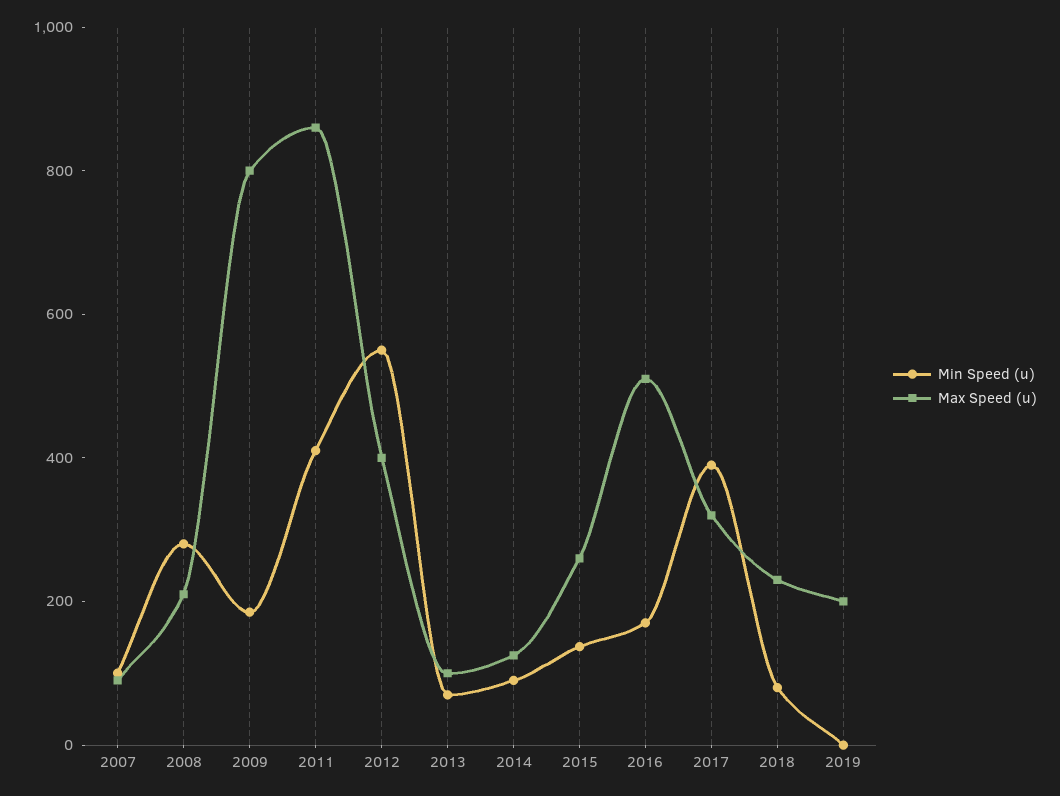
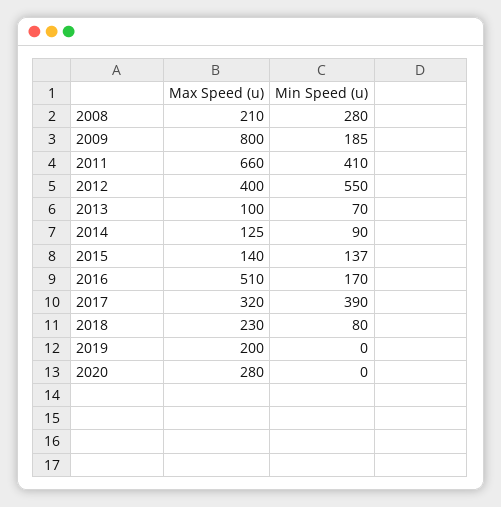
Min Speed (u), 2007: 100 -> none
Max Speed (u), 2007: 100 -> none
Max Speed (u), 2011: 850 -> 660
Max Speed (u), 2015: 250 -> 140
Max Speed (u), 2020: none -> 280
Min Speed (u), 2020: none -> 0

